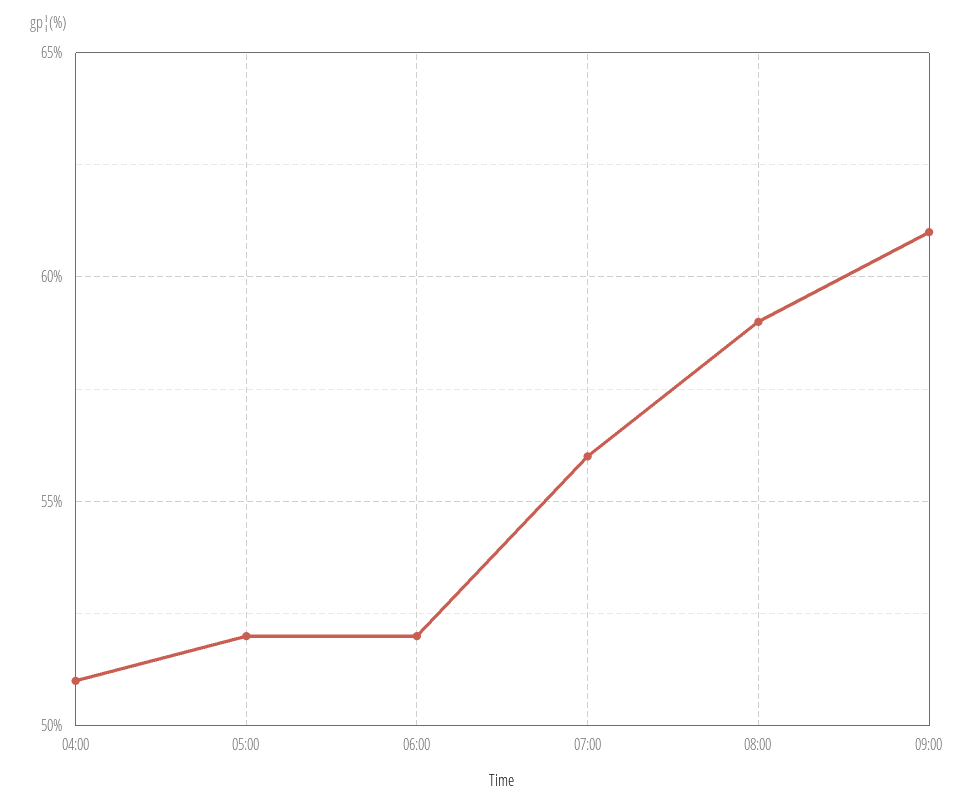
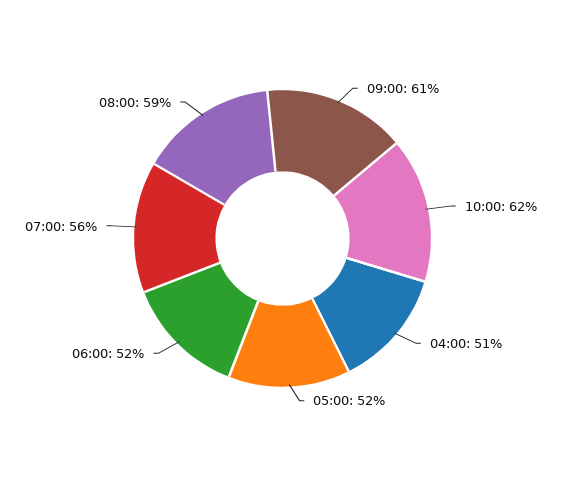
10:00: none -> 62

